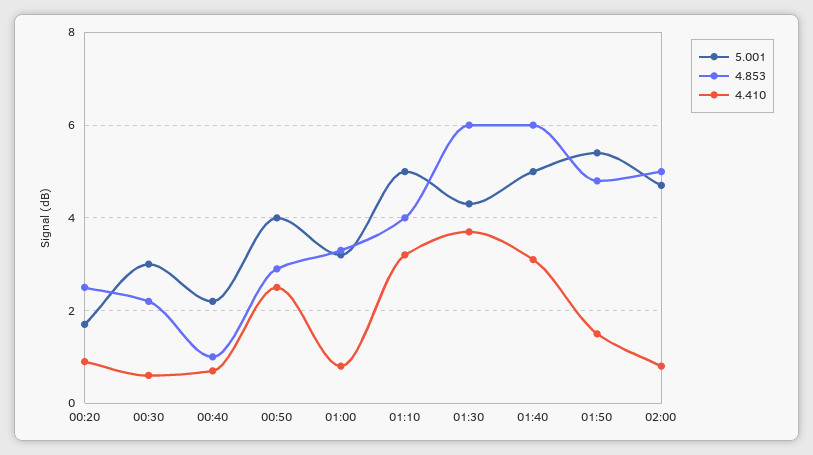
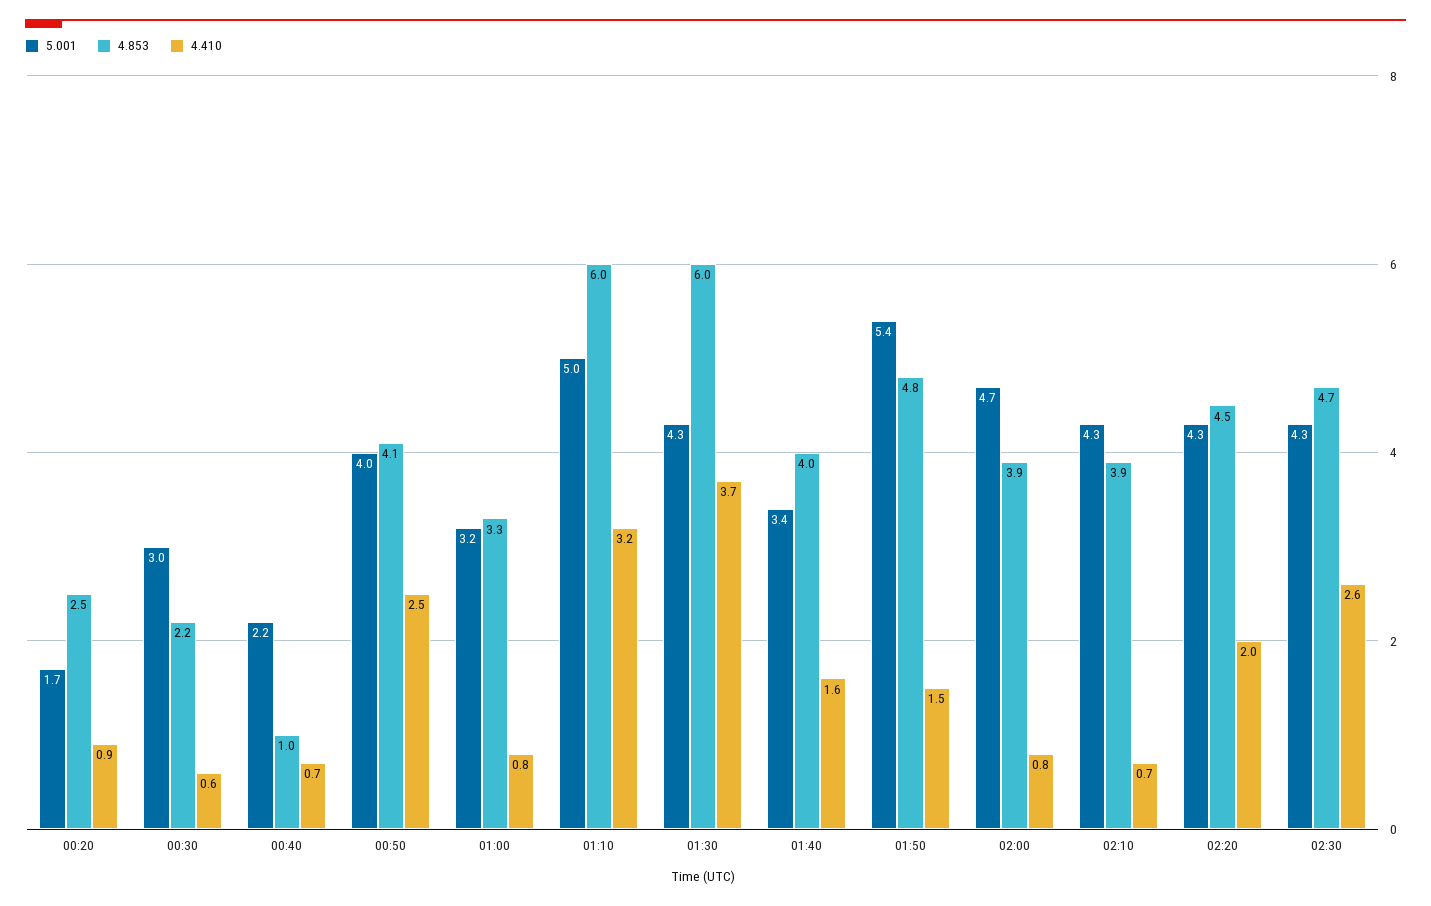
4.853, 00:50: 3 -> 4.1
4.853, 01:10: 4 -> 6
5.001, 01:40: 5 -> 3.4
4.853, 01:40: 6 -> 4
4.410, 01:40: 3 -> 1.6
4.853, 02:00: 5 -> 3.9
5.001, 02:10: none -> 4.3
4.853, 02:10: none -> 3.9
4.410, 02:10: none -> 0.7
5.001, 02:20: none -> 4.3
4.853, 02:20: none -> 4.5
4.410, 02:20: none -> 2
5.001, 02:30: none -> 4.3
4.853, 02:30: none -> 4.7
4.410, 02:30: none -> 2.6

